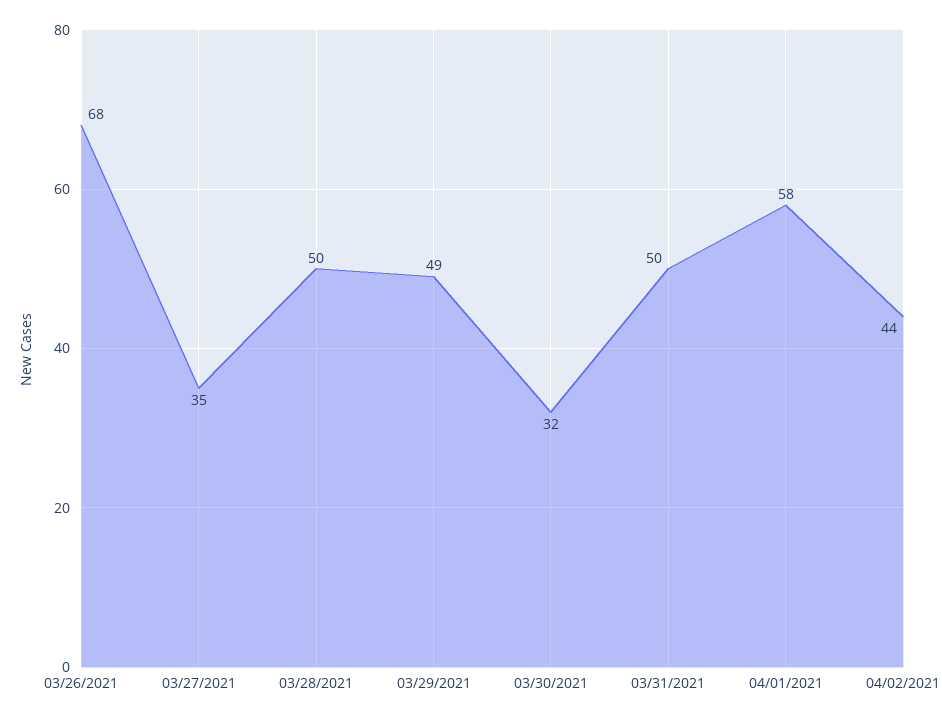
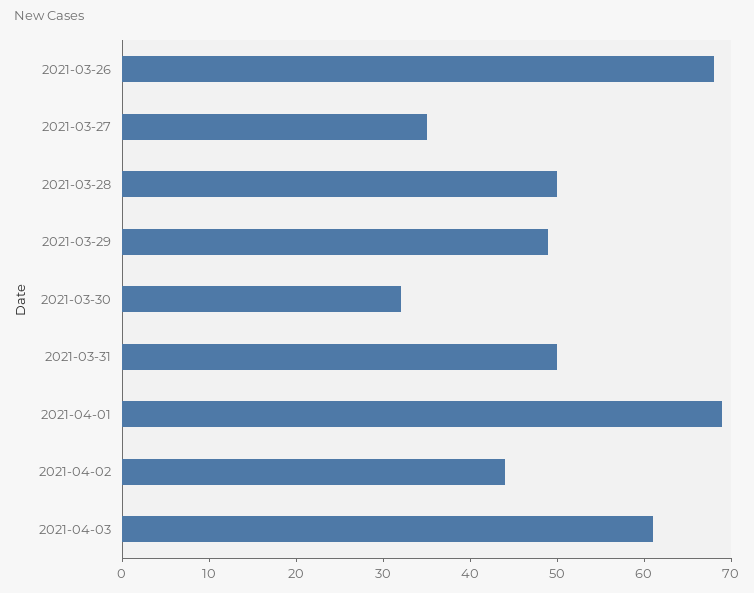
04/01/2021: 58 -> 69
2021-04-03: none -> 61

